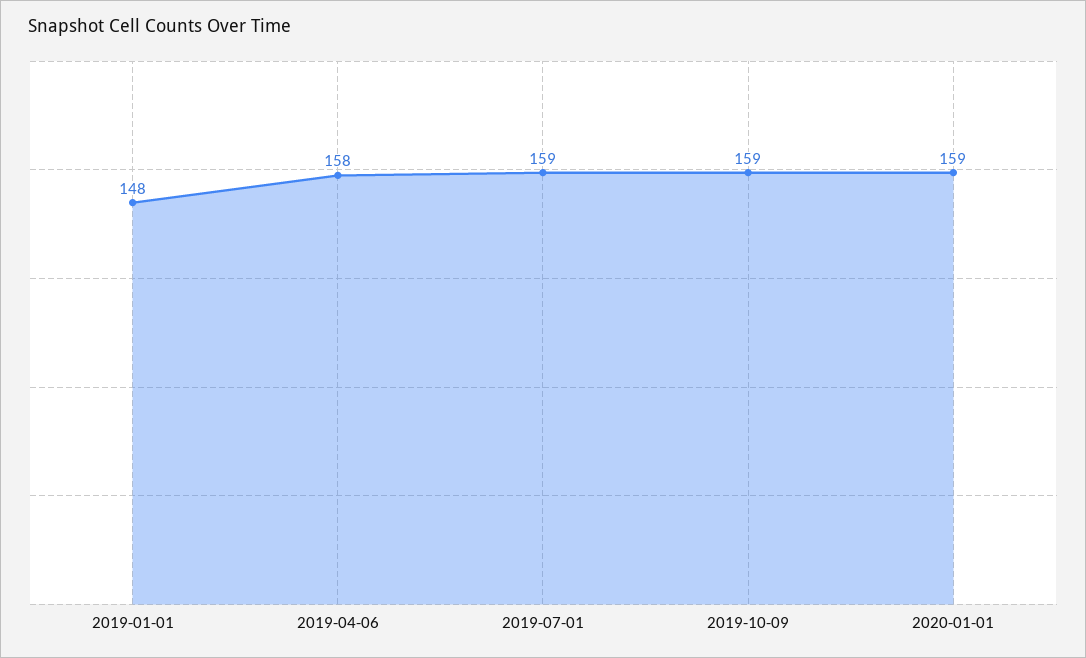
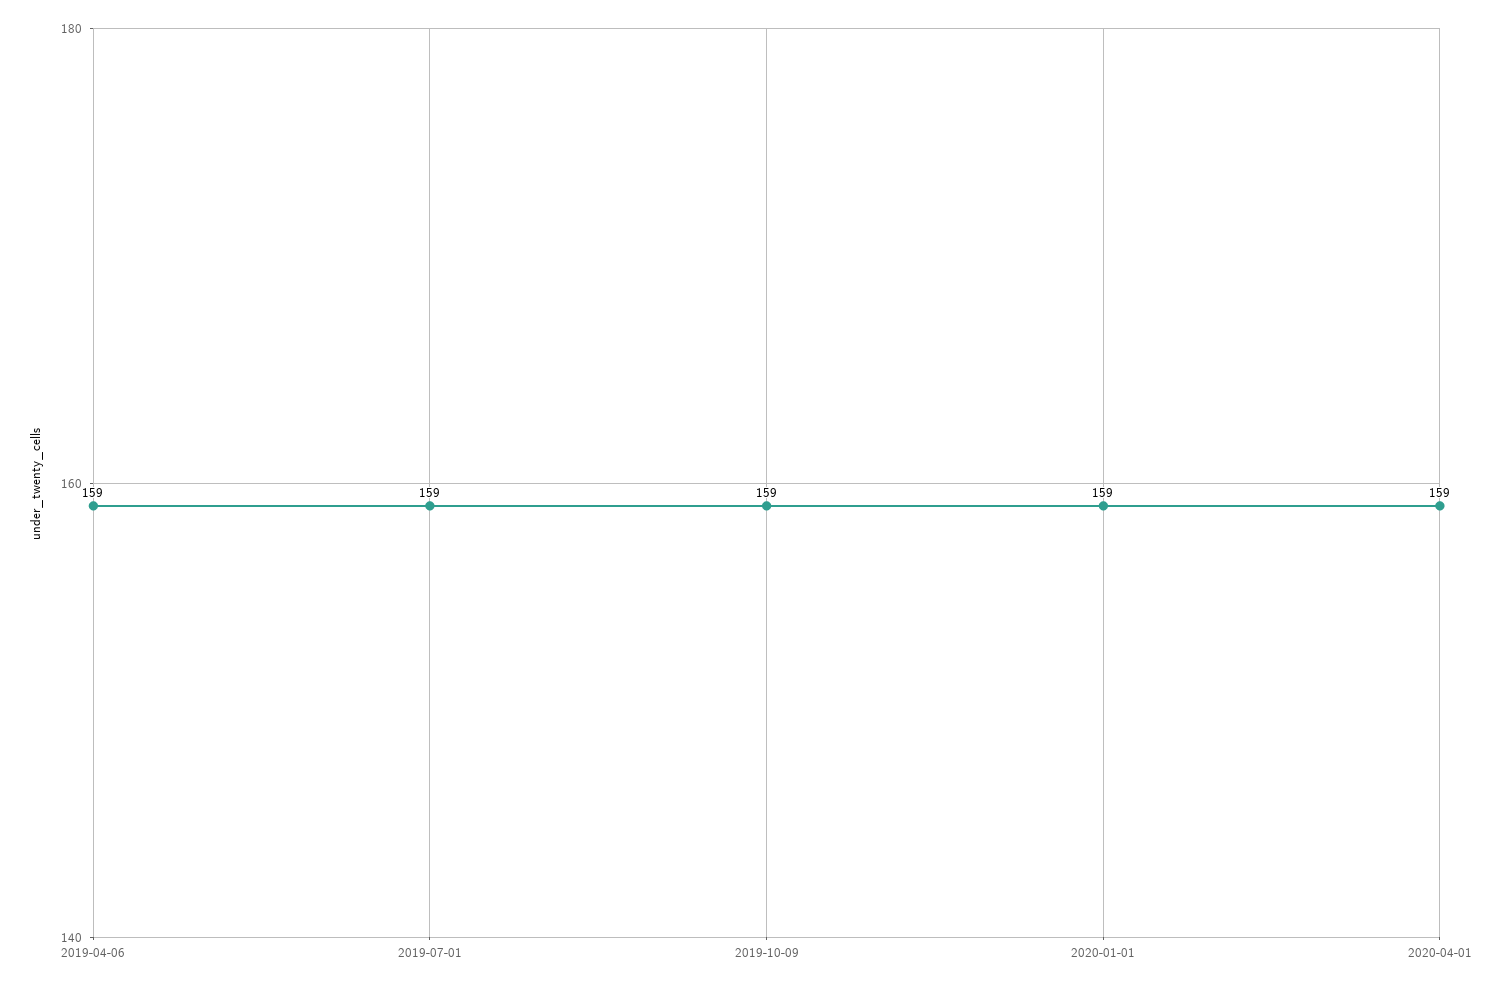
2019-01-01: 148 -> none
2019-04-06: 158 -> 159
2020-04-01: none -> 159

